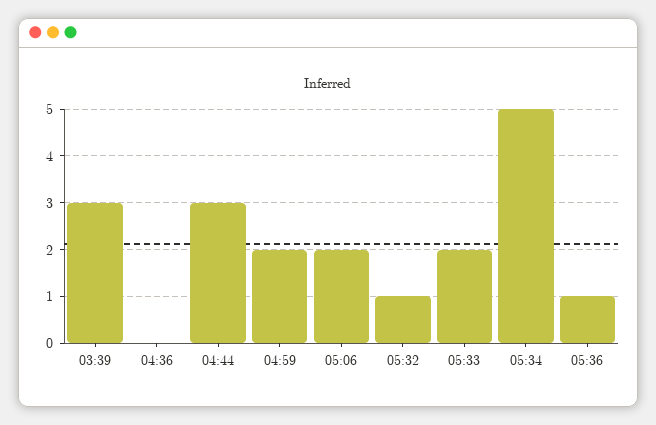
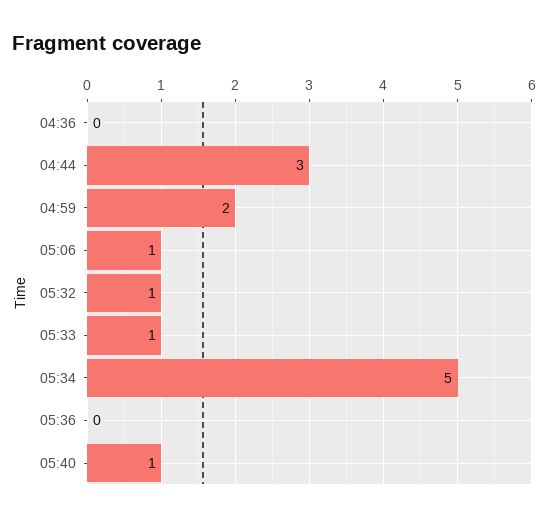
03:39: 3 -> none
05:06: 2 -> 1
05:33: 2 -> 1
05:36: 1 -> 0
05:40: none -> 1

